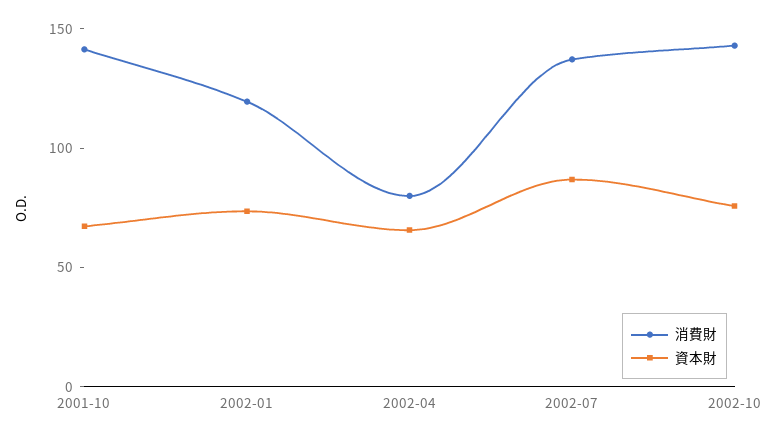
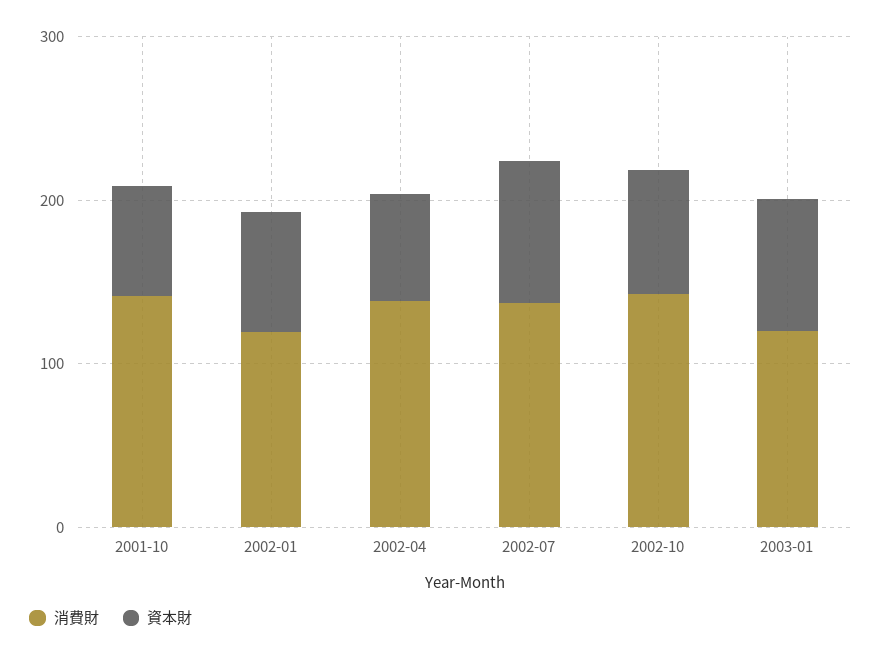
消費財, 2002-04: 80 -> 140
消費財, 2003-01: none -> 120
資本財, 2003-01: none -> 80

